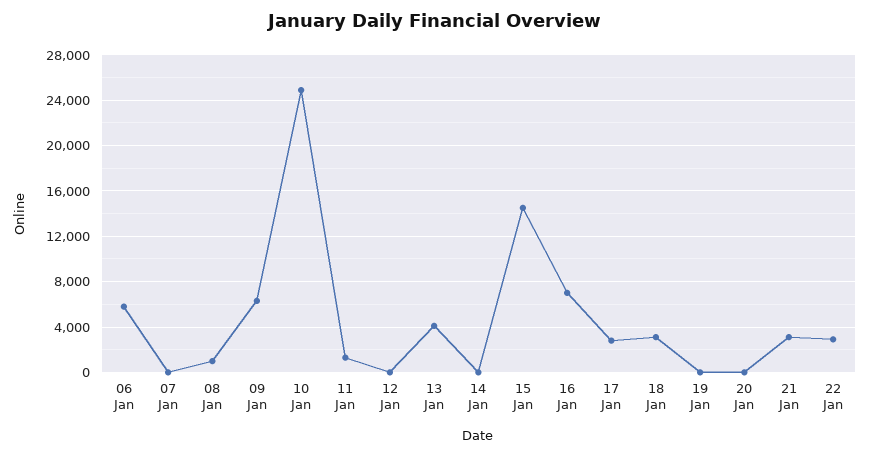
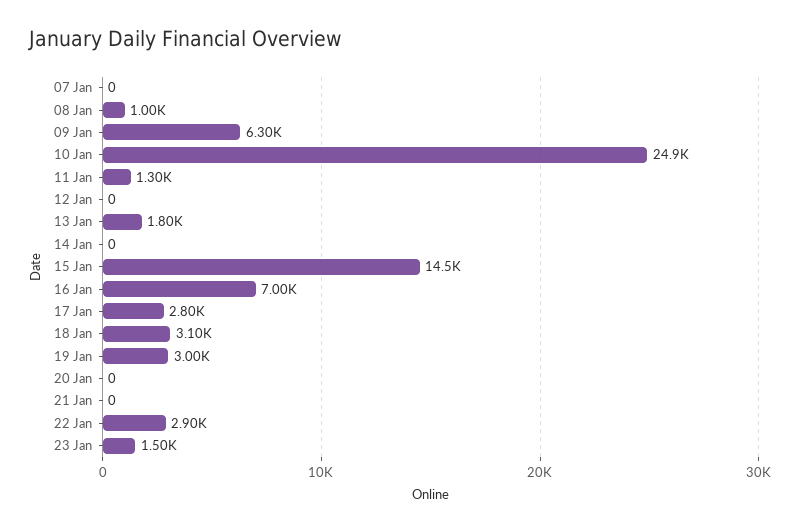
06 Jan: 6000 -> none
13 Jan: 4000 -> 1800
19 Jan: 0 -> 3000
21 Jan: 3000 -> 0
23 Jan: none -> 1500

